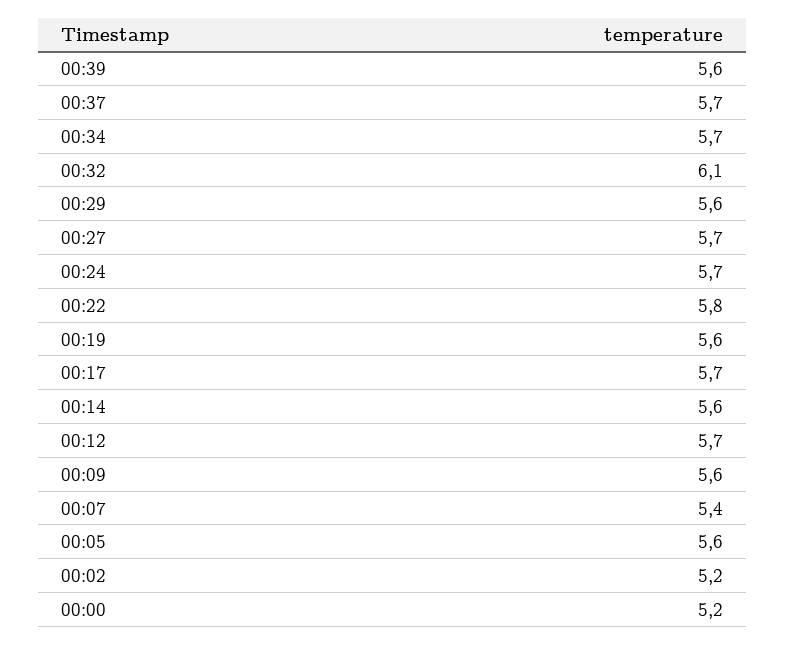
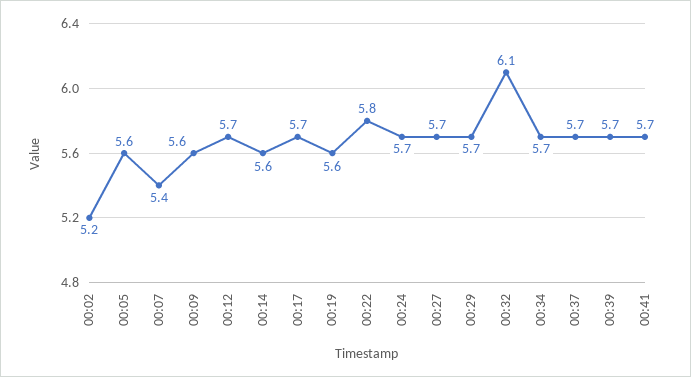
00:39: 5.6 -> 5.7
00:29: 5.6 -> 5.7
00:00: 5.2 -> none
00:41: none -> 5.7

